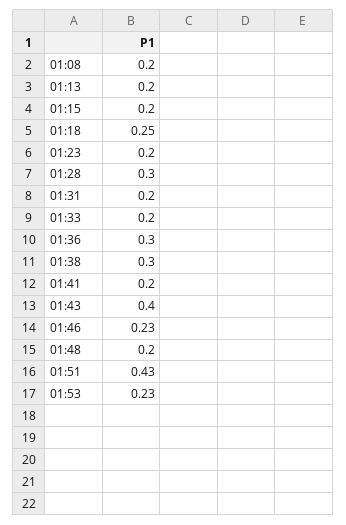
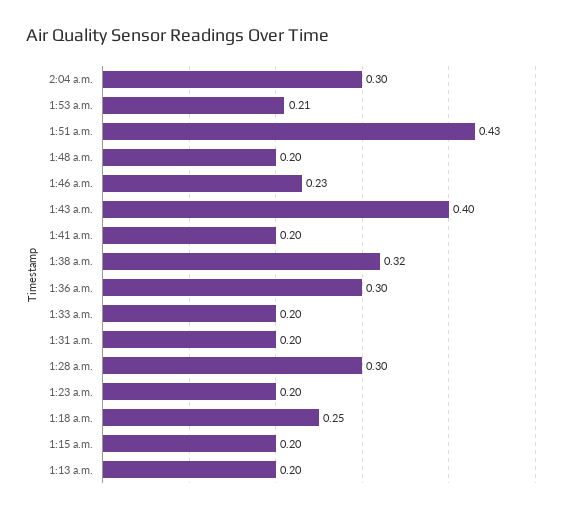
01:08: 0.2 -> none
01:38: 0.3 -> 0.32
01:53: 0.23 -> 0.21
2:04 a.m.: none -> 0.3

